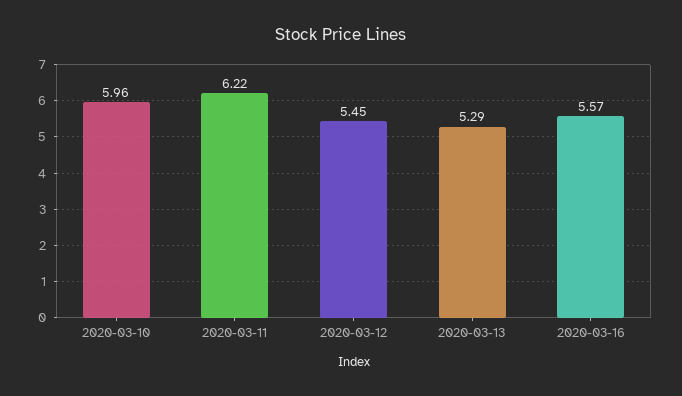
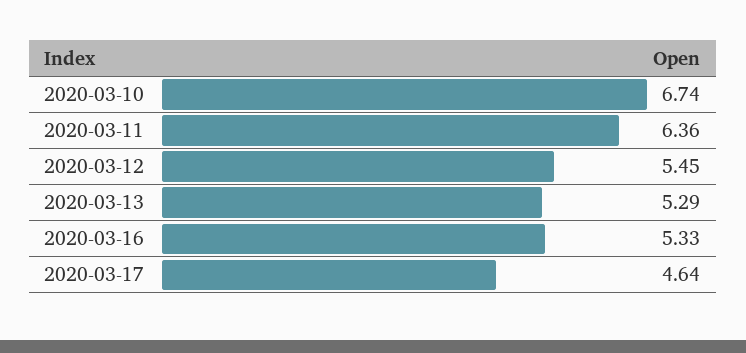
2020-03-10: 5.96 -> 6.74
2020-03-11: 6.22 -> 6.36
2020-03-16: 5.57 -> 5.33
2020-03-17: none -> 4.64

